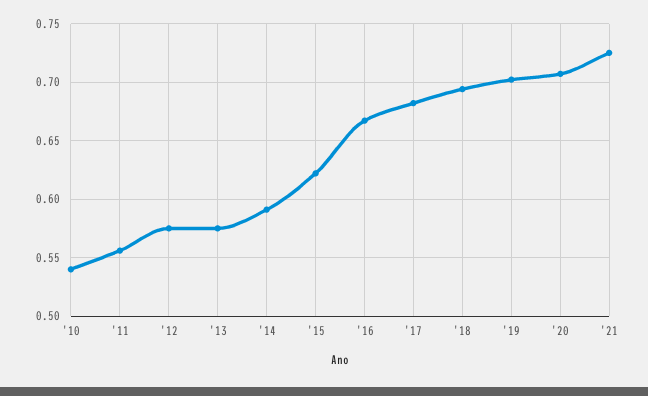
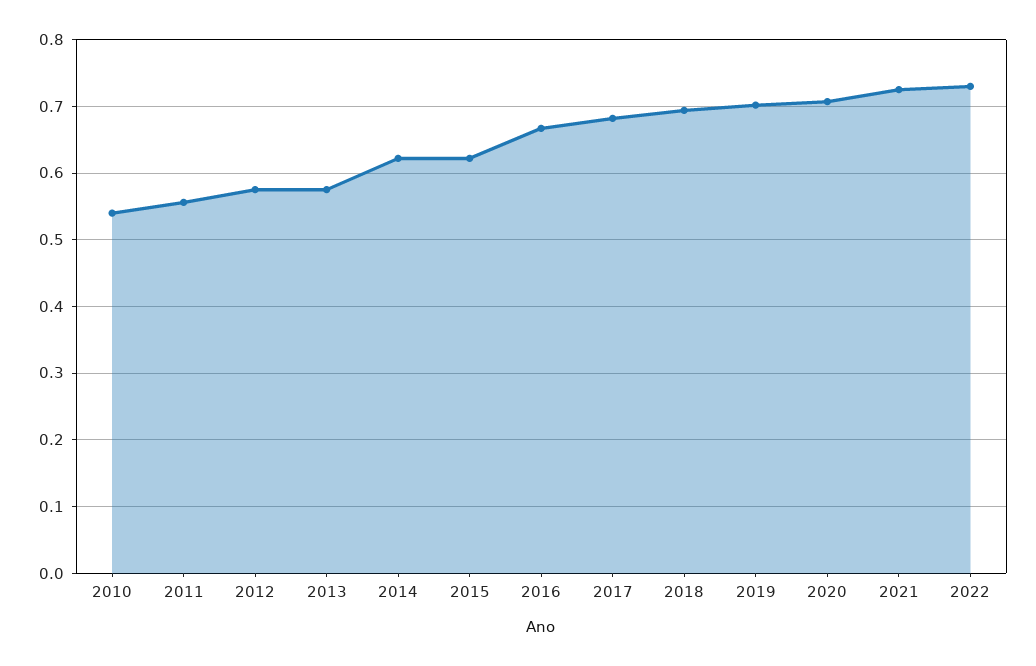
'14: 0.59 -> 0.62
2022: none -> 0.73

